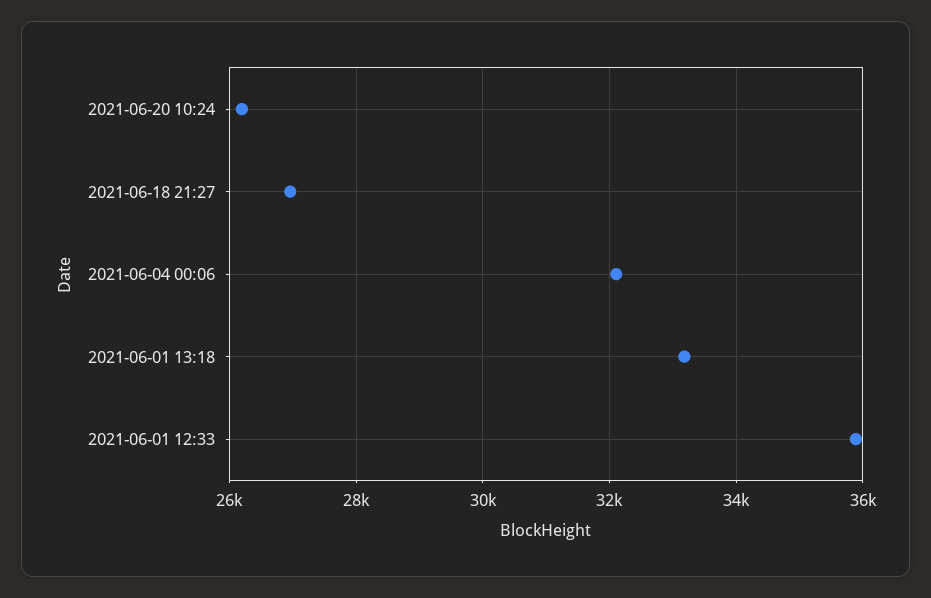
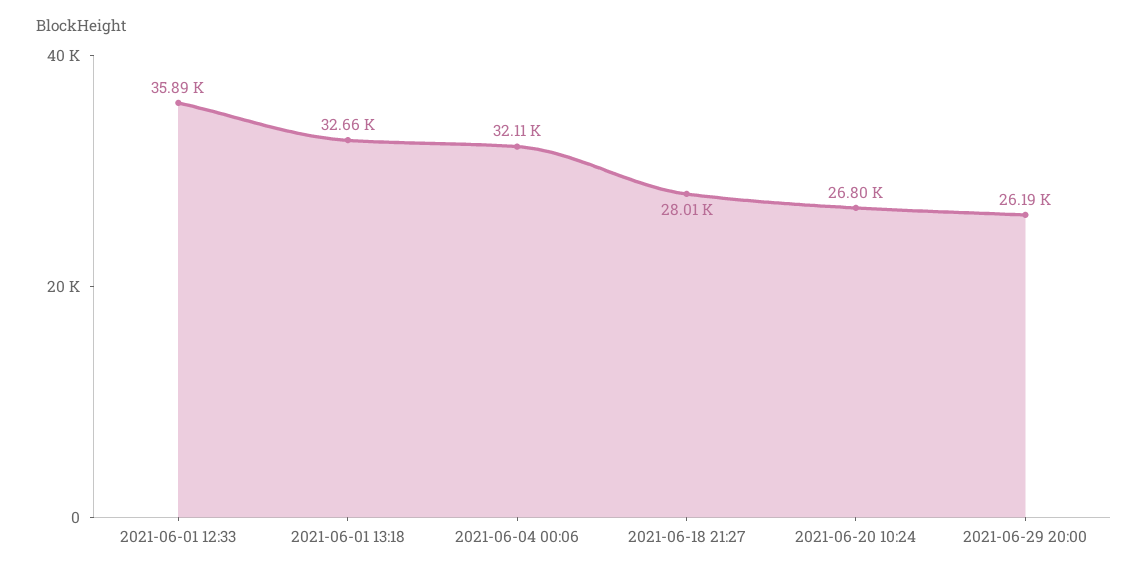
2021-06-20 10:24: 26200 -> 26800
2021-06-18 21:27: 27000 -> 28010
2021-06-01 13:18: 33200 -> 32660
2021-06-29 20:00: none -> 26190

